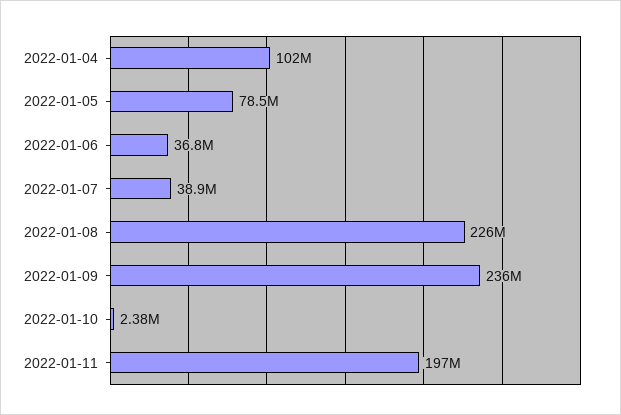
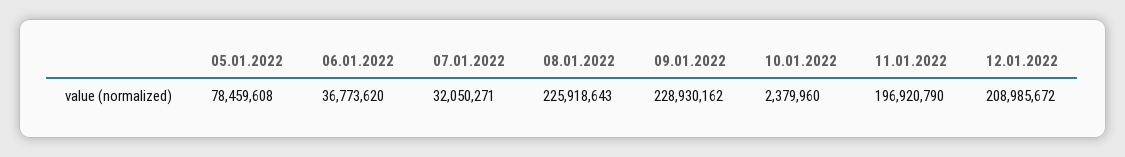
2022-01-04: 102000000 -> none
2022-01-07: 38900000 -> 32050271
2022-01-09: 236000000 -> 228930162
12.01.2022: none -> 208985672

